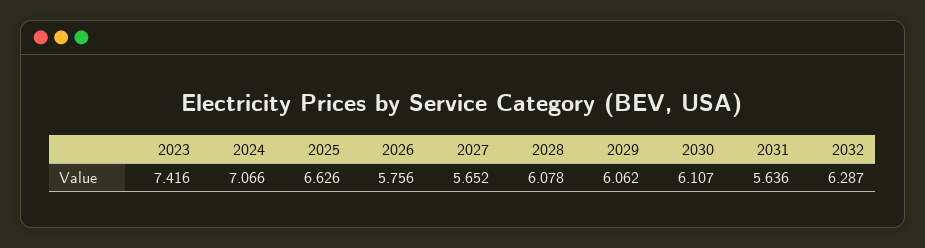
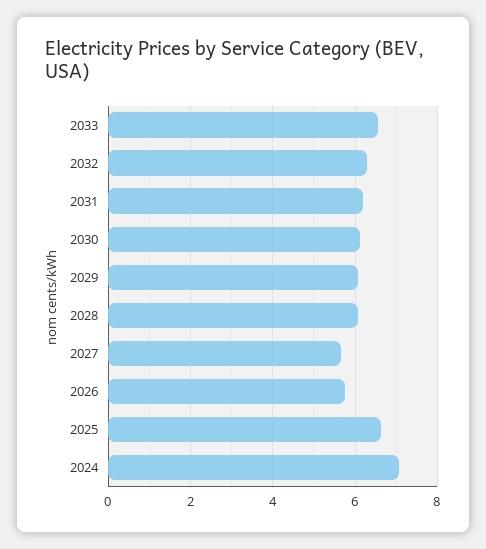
2023: 7.416 -> none
2031: 5.636 -> 6.2
2033: none -> 6.6

